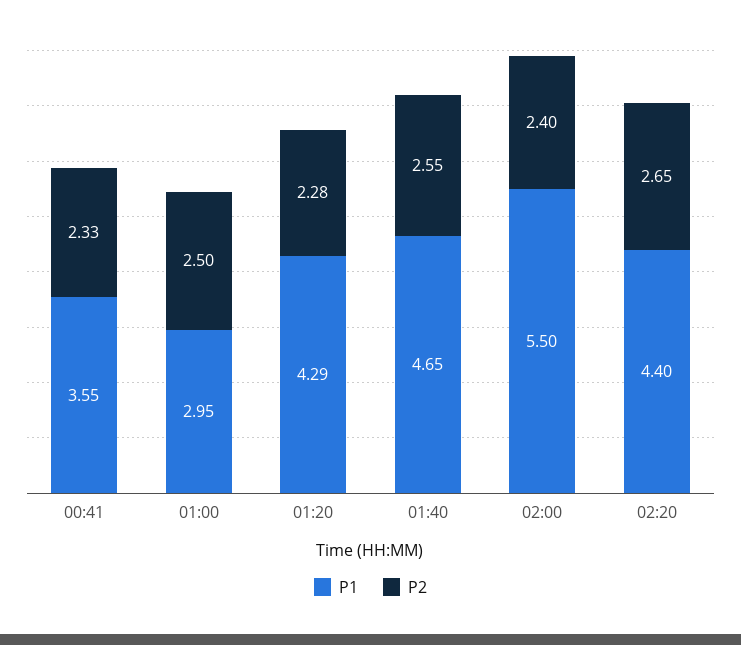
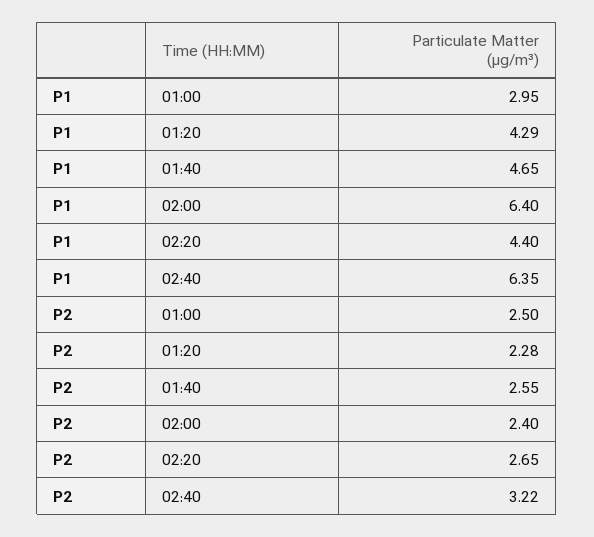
P1, 00:41: 3.55 -> none
P2, 00:41: 2.33 -> none
P1, 02:00: 5.5 -> 6.4
P1, 02:40: none -> 6.35
P2, 02:40: none -> 3.22

